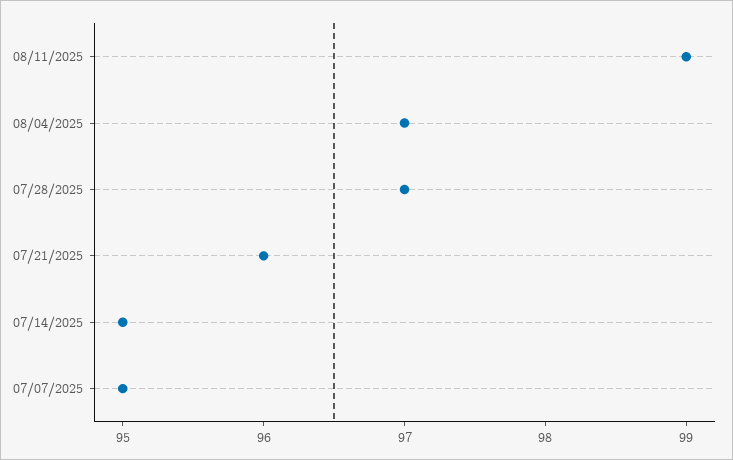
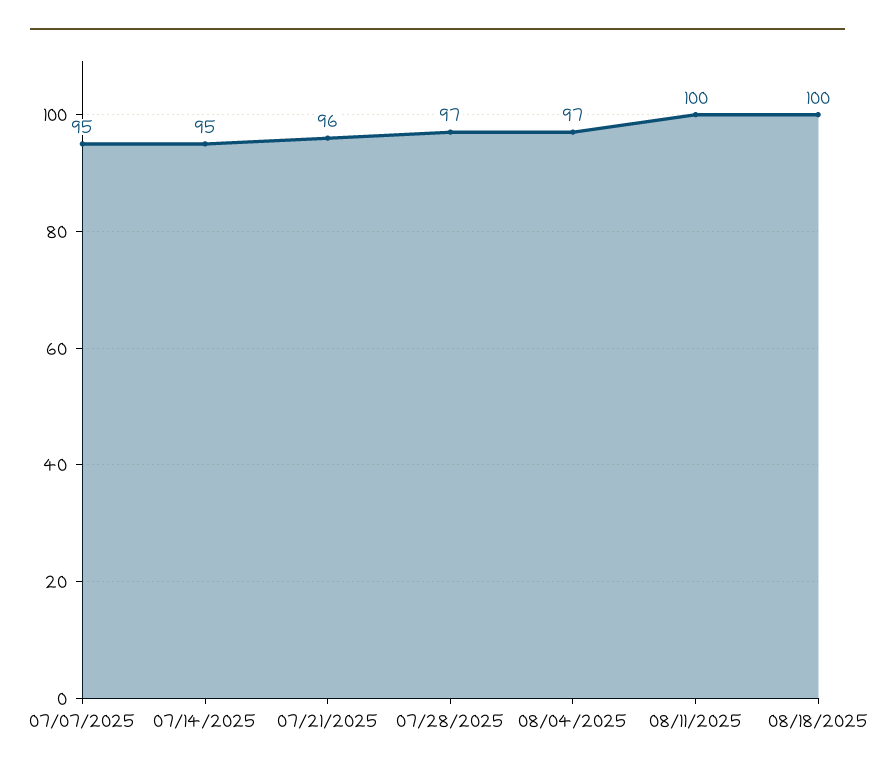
08/11/2025: 99 -> 100
08/18/2025: none -> 100

